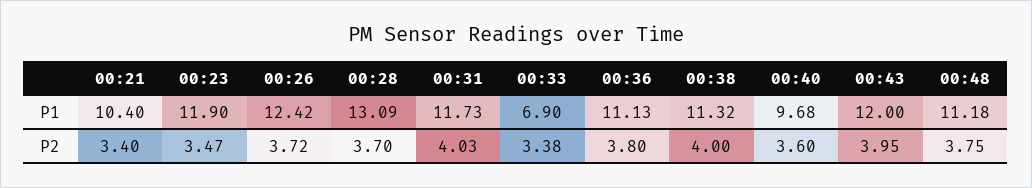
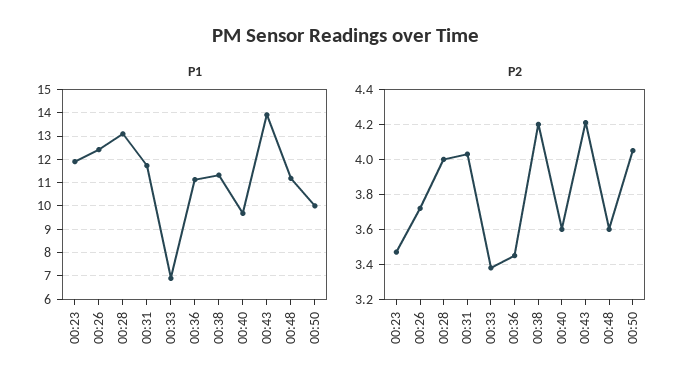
P1, 00:21: 10.4 -> none
P1, 00:43: 12 -> 14
P2, 00:21: 3.4 -> none
P2, 00:28: 3.7 -> 4
P2, 00:36: 3.8 -> 3.45
P2, 00:38: 4 -> 4.2
P2, 00:43: 3.95 -> 4.2
P2, 00:48: 3.75 -> 3.6
P1, 00:50: none -> 10
P2, 00:50: none -> 4.05

